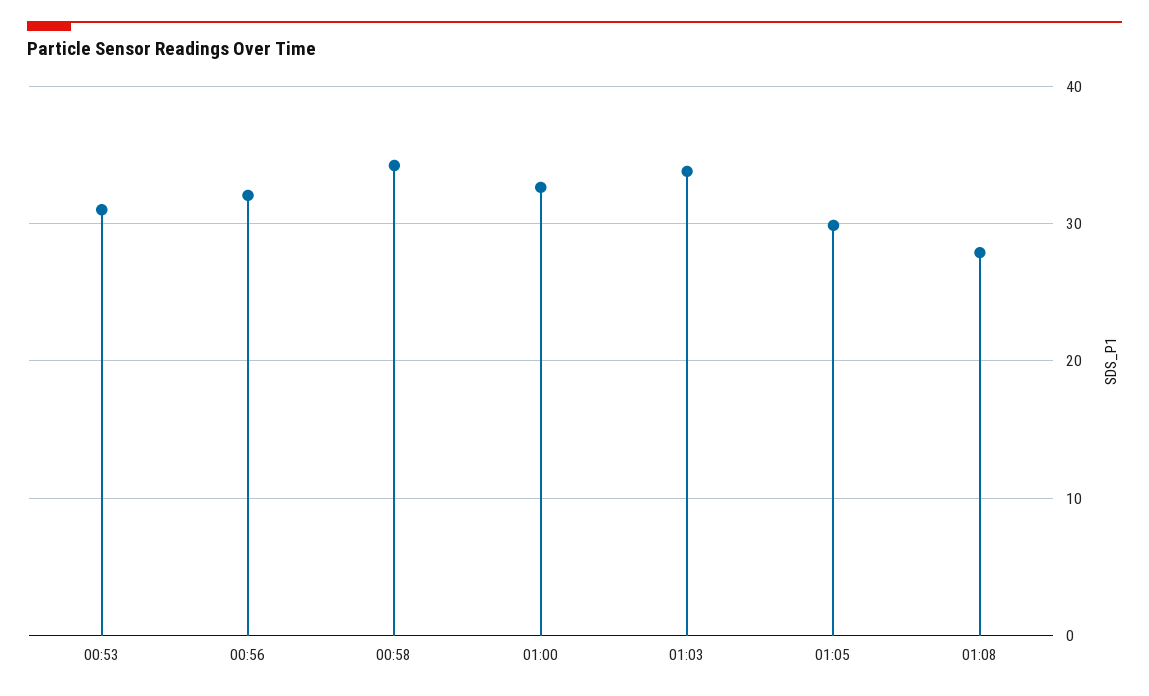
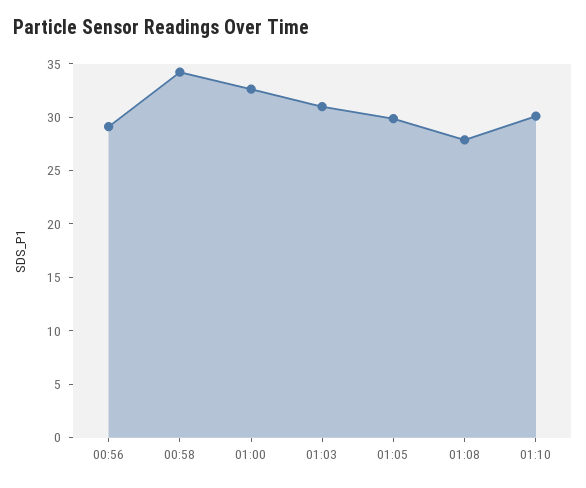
00:53: 31 -> none
00:56: 32 -> 29
01:03: 34 -> 31
01:10: none -> 30

